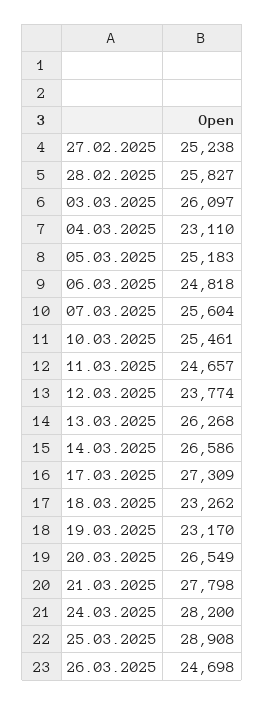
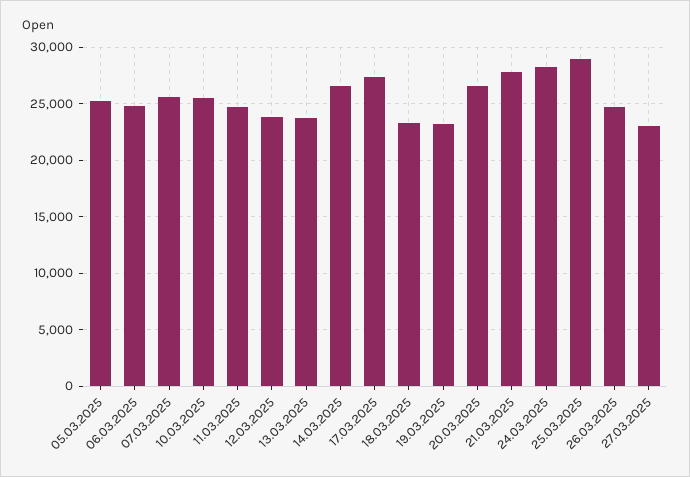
27.02.2025: 25238 -> none
28.02.2025: 25827 -> none
03.03.2025: 26097 -> none
04.03.2025: 23110 -> none
13.03.2025: 26268 -> 24000
27.03.2025: none -> 23000

